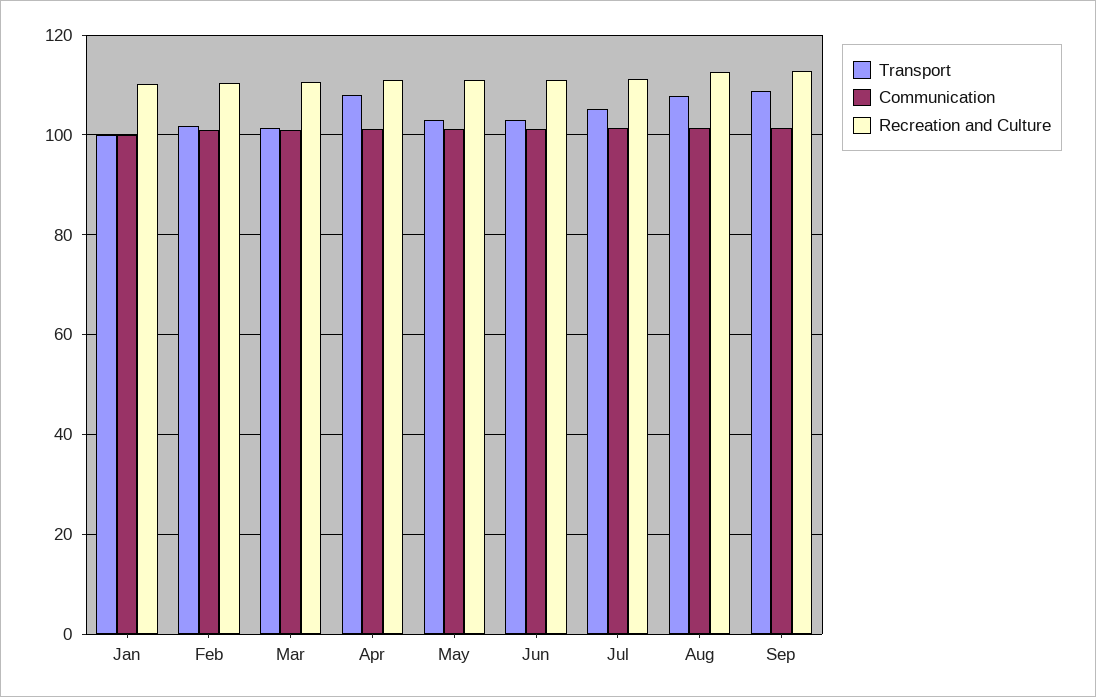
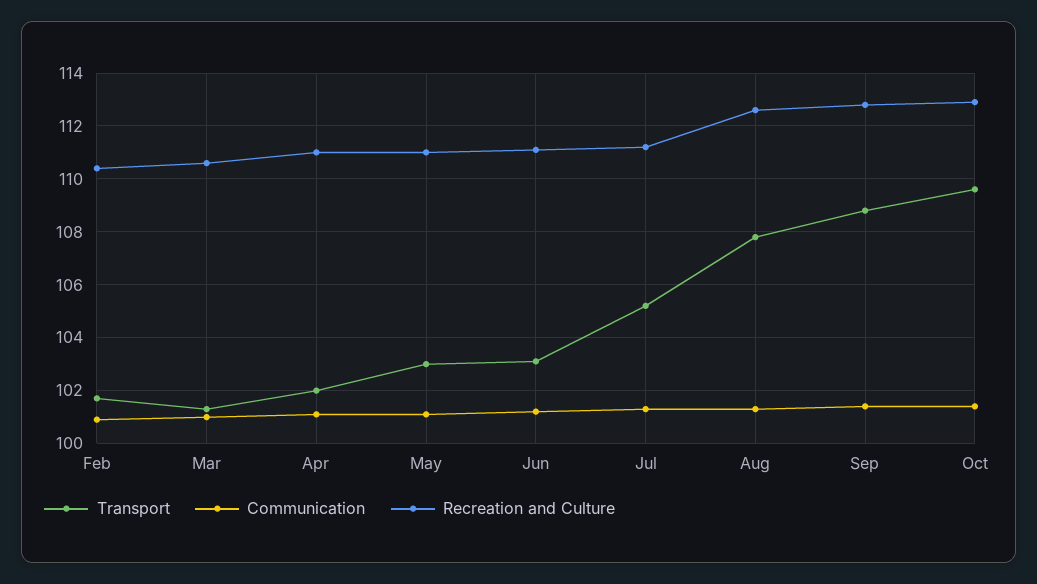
Transport, Jan: 100 -> none
Communication, Jan: 100 -> none
Recreation and Culture, Jan: 110 -> none
Transport, Apr: 108 -> 102
Transport, Oct: none -> 109.5
Communication, Oct: none -> 101.5
Recreation and Culture, Oct: none -> 113

